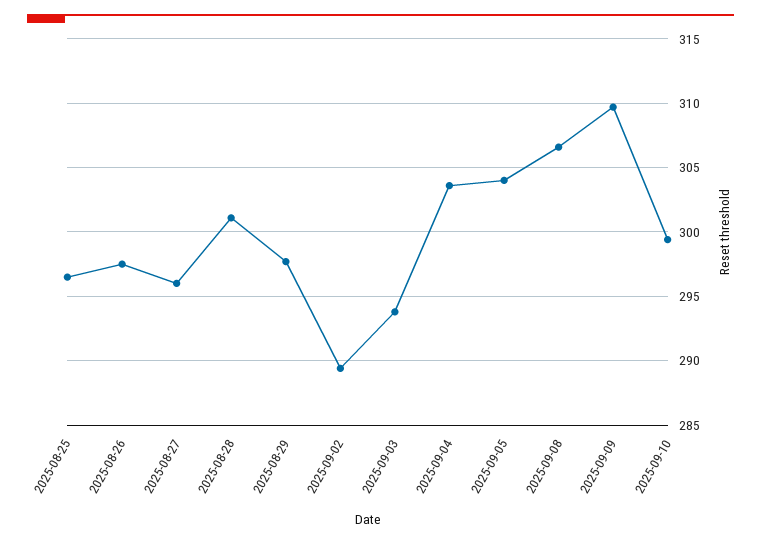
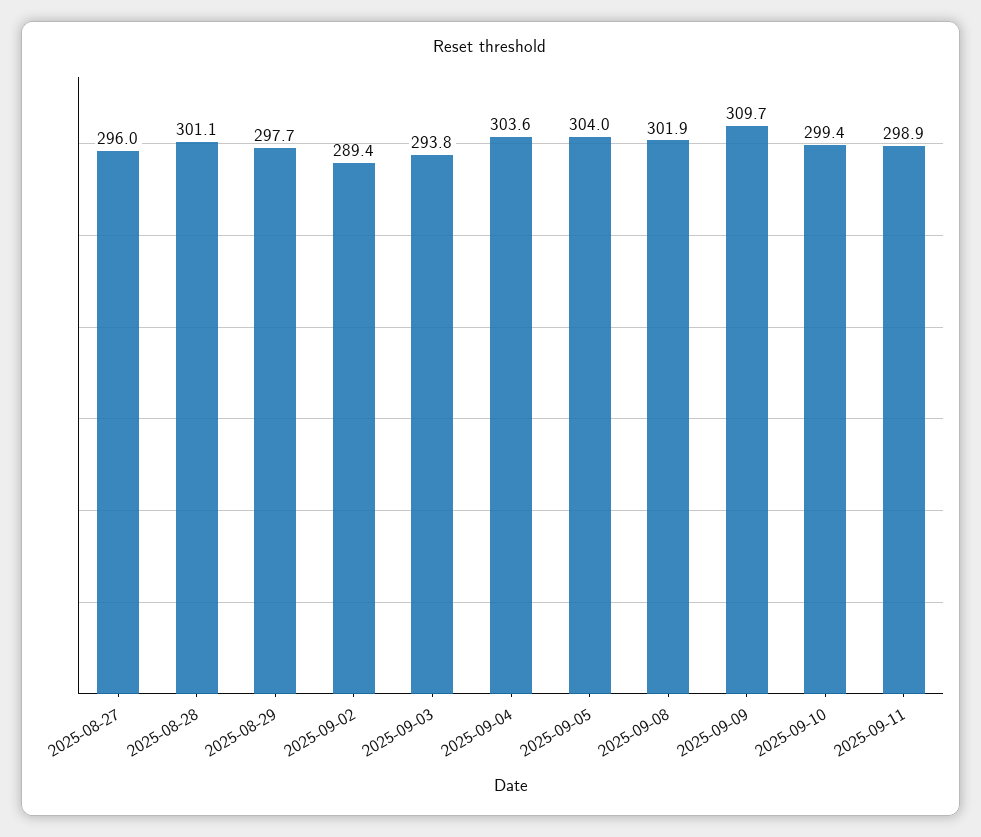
2025-08-25: 296.5 -> none
2025-08-26: 297.5 -> none
2025-09-08: 306.5 -> 301.9
2025-09-11: none -> 298.9

